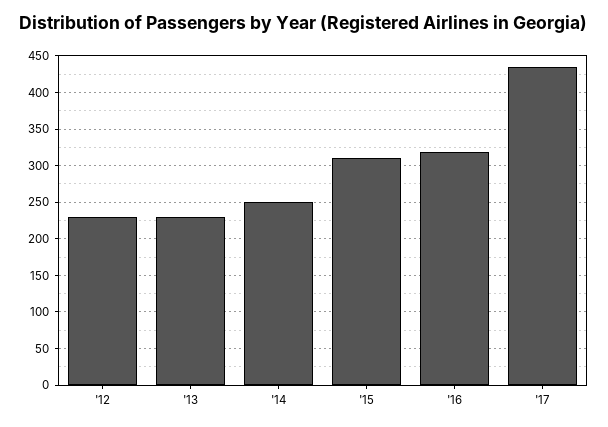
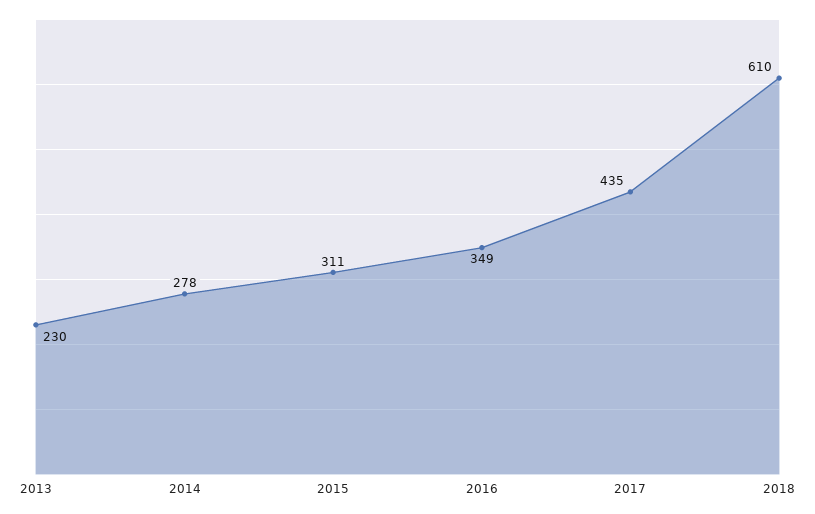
'12: 230 -> none
'14: 250 -> 278
'16: 320 -> 349
2018: none -> 610

